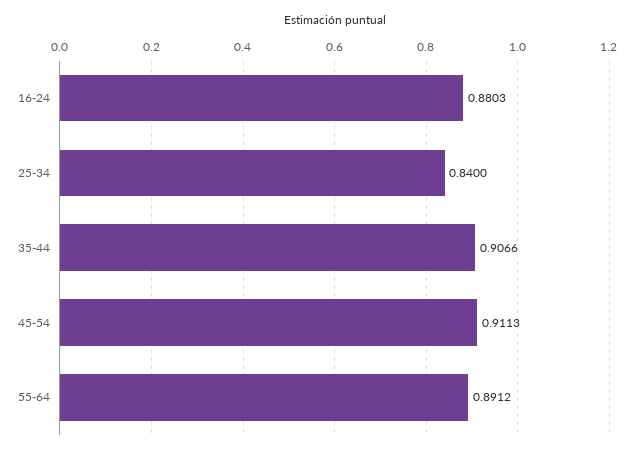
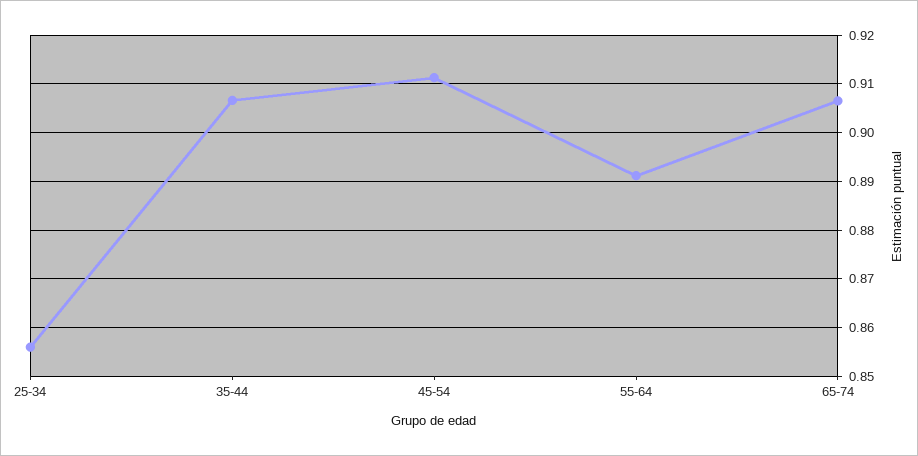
16-24: 0.8803 -> none
25-34: 0.84 -> 0.856
65-74: none -> 0.906

